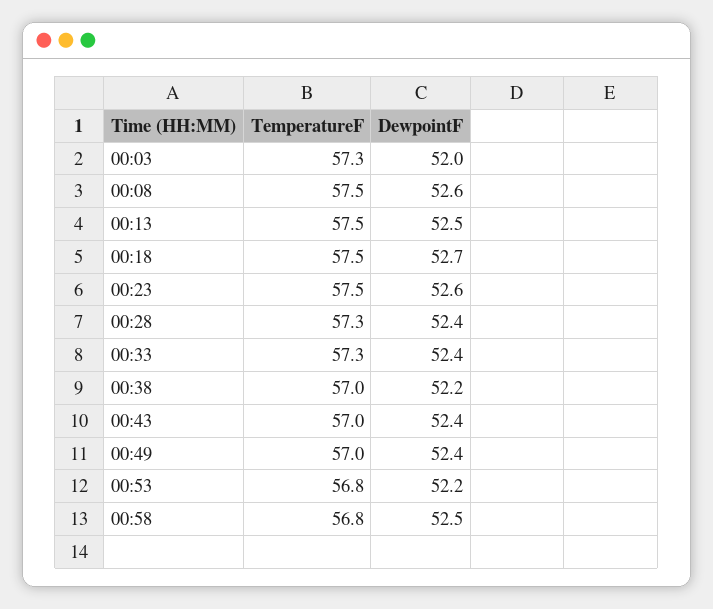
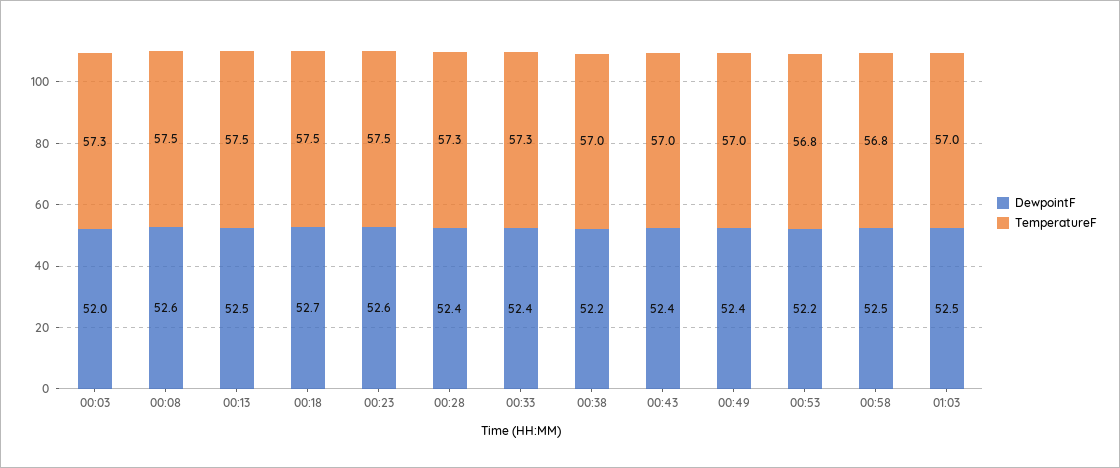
DewpointF, 01:03: none -> 52.5
TemperatureF, 01:03: none -> 57

